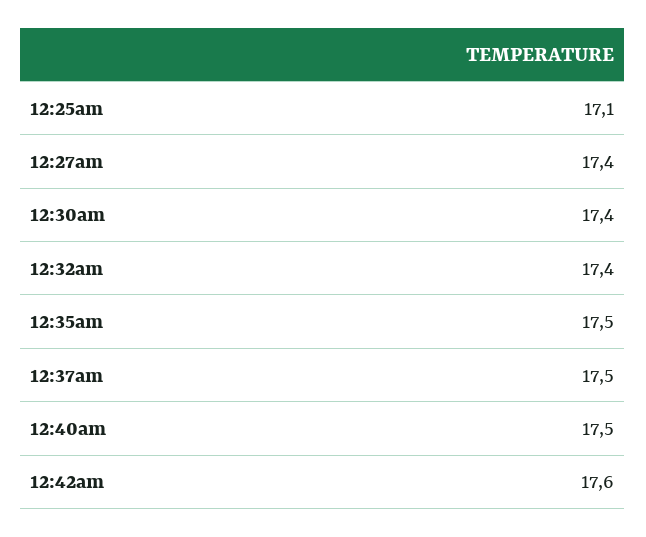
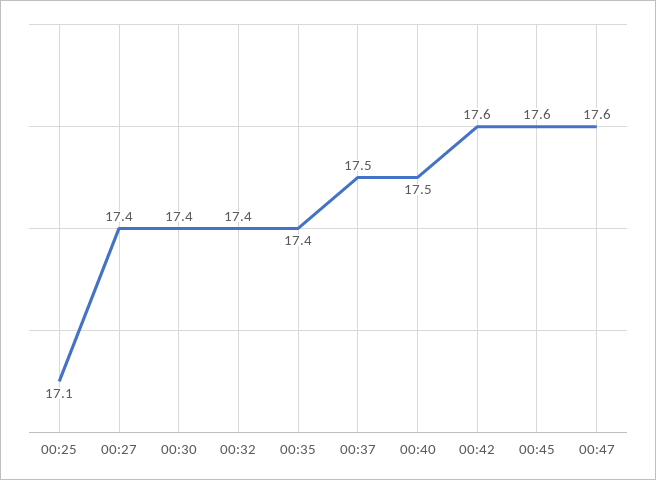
12:35am: 17.5 -> 17.4
00:45: none -> 17.6
00:47: none -> 17.6

